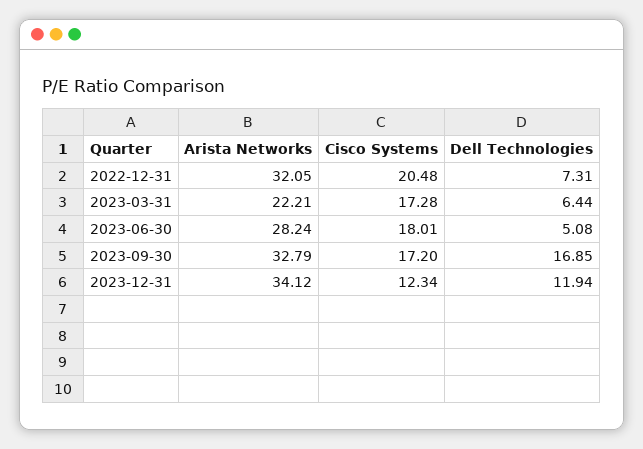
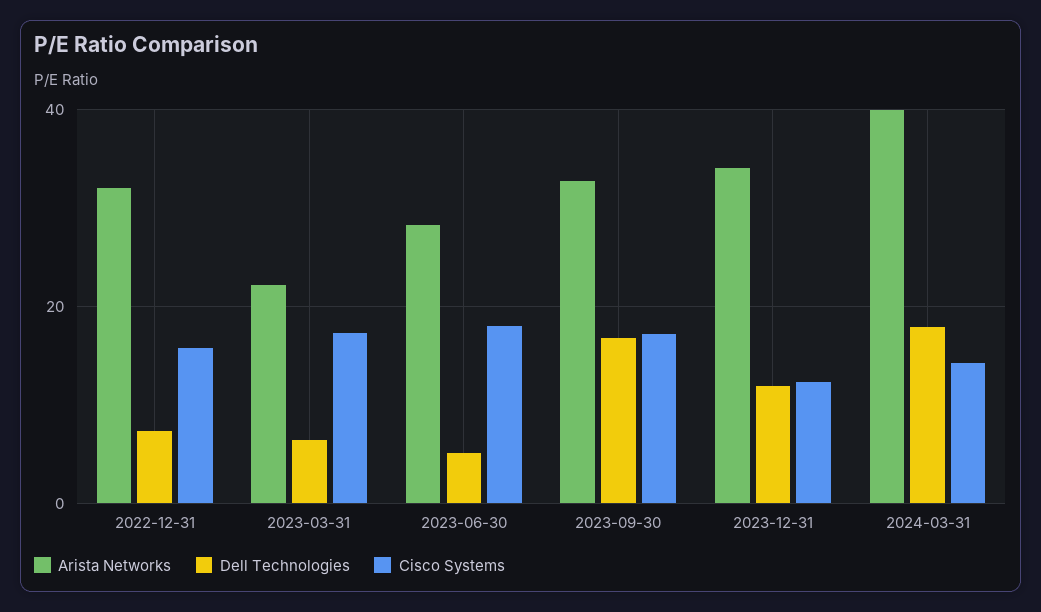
Cisco Systems, 2022-12-31: 20.48 -> 16
Arista Networks, 2024-03-31: none -> 40
Dell Technologies, 2024-03-31: none -> 18
Cisco Systems, 2024-03-31: none -> 14

